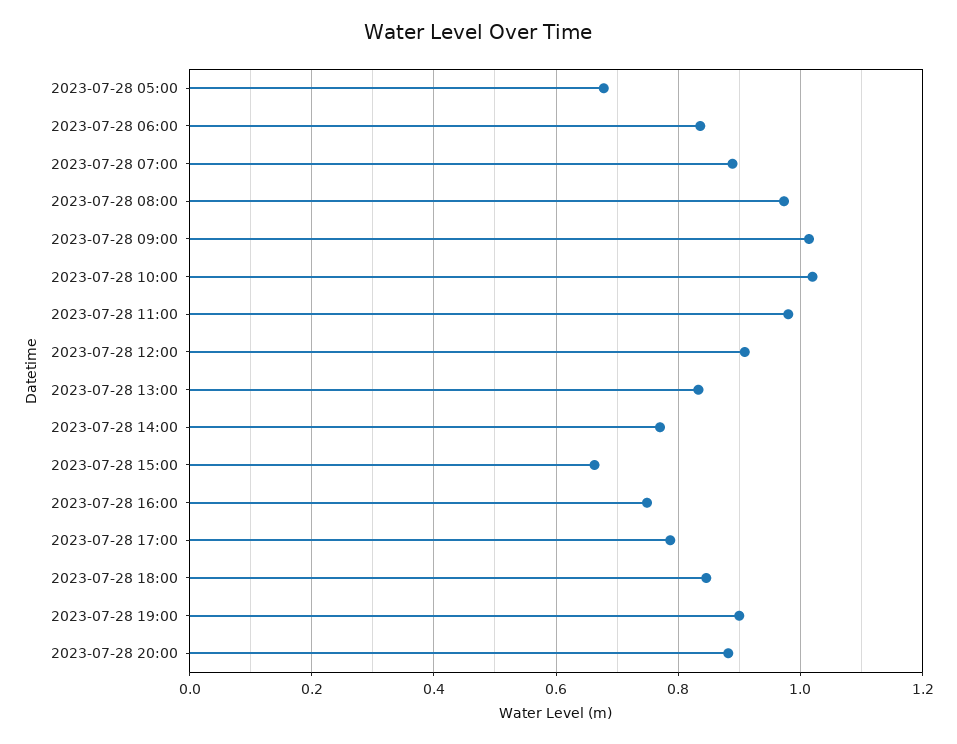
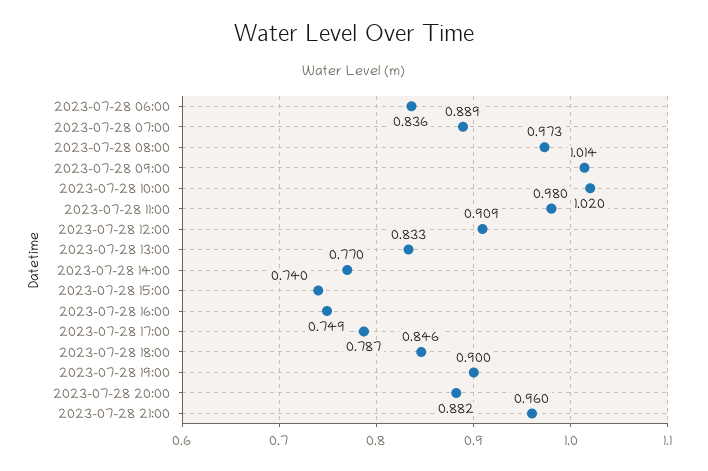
2023-07-28 05:00: 0.68 -> none
2023-07-28 15:00: 0.66 -> 0.74
2023-07-28 21:00: none -> 0.96

